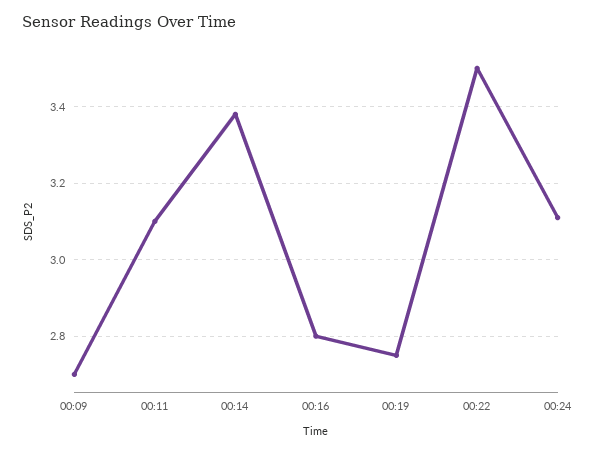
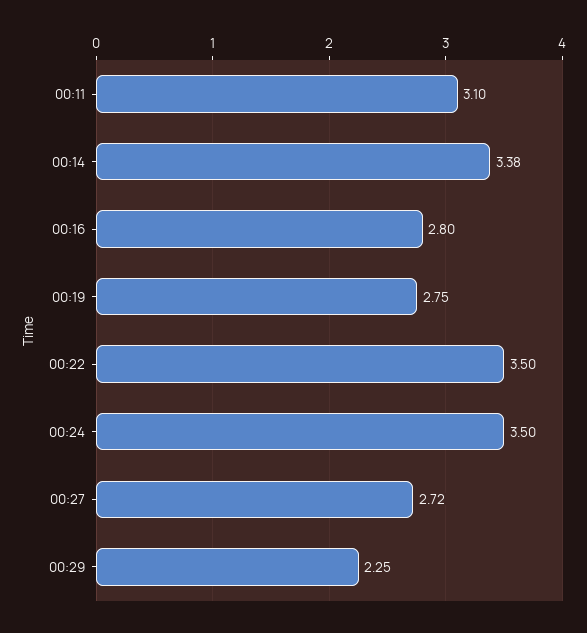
00:09: 2.7 -> none
00:24: 3.1 -> 3.5
00:27: none -> 2.72
00:29: none -> 2.25

